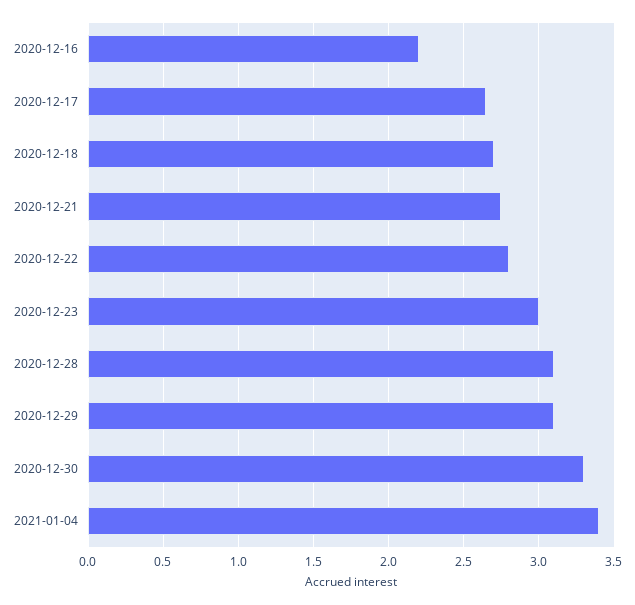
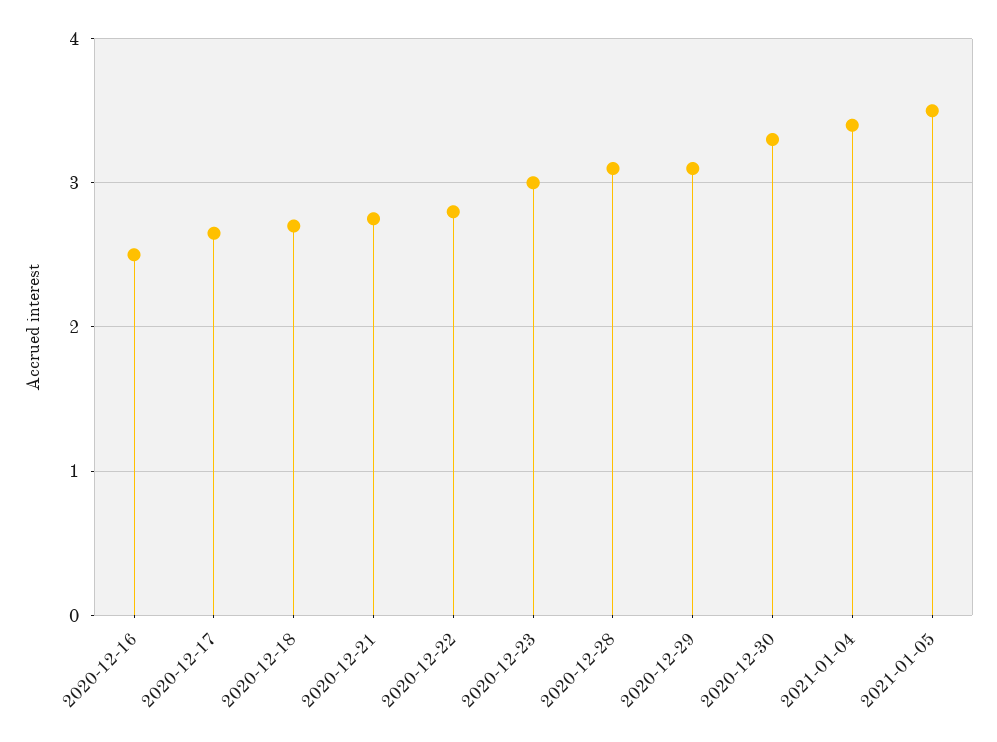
2020-12-16: 2.2 -> 2.5
2021-01-05: none -> 3.5

